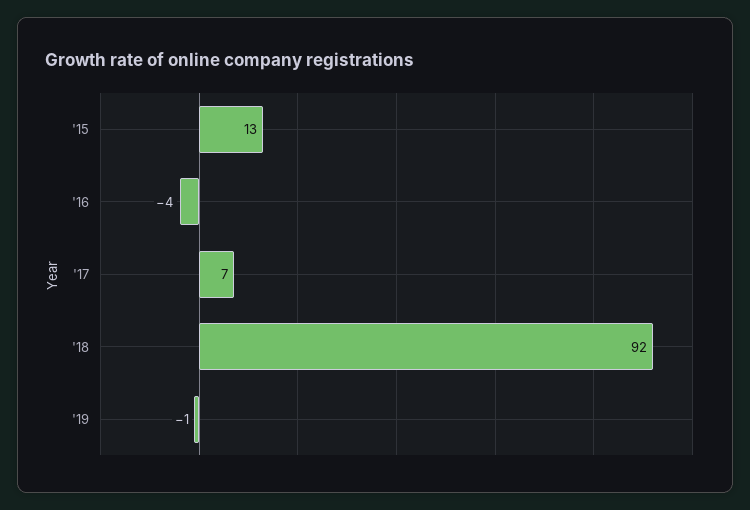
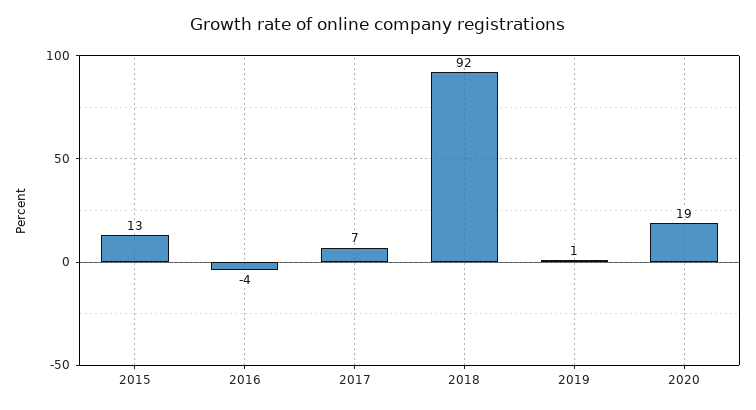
'19: -1 -> 1
2020: none -> 19

